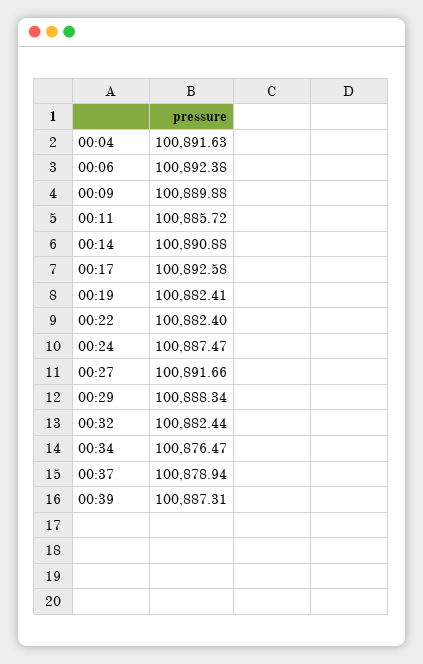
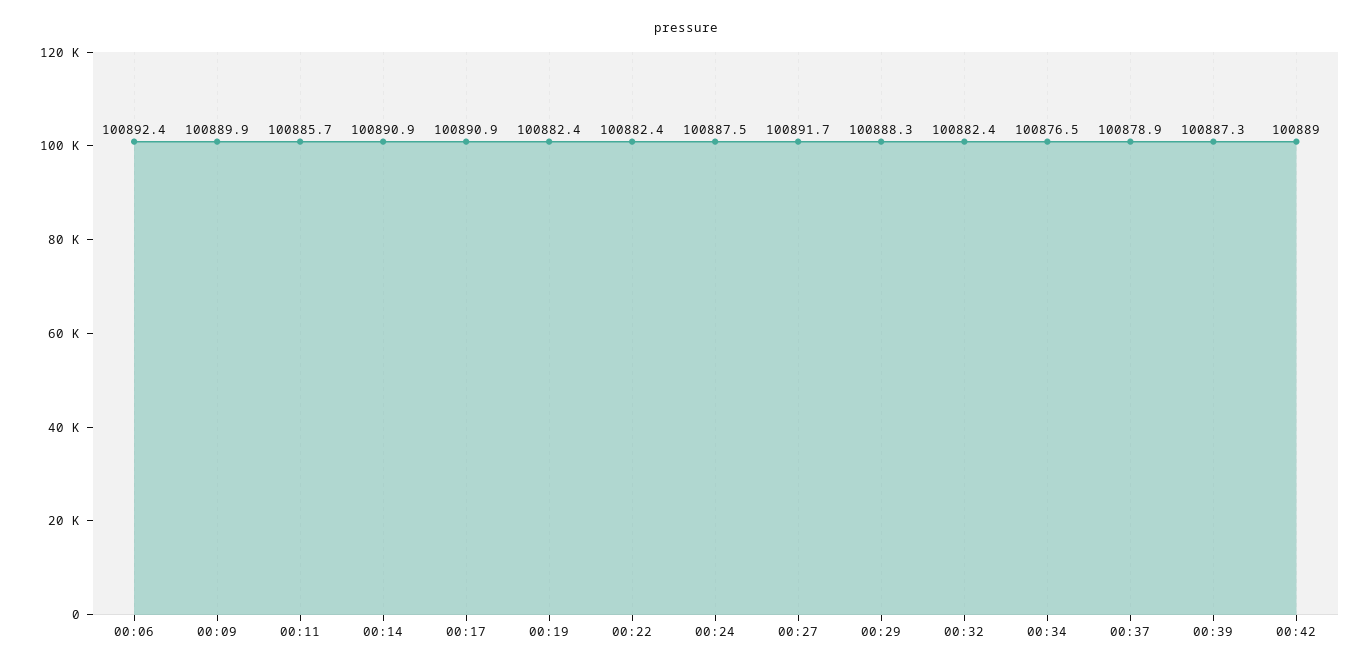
00:04: 100891.63 -> none
00:17: 100892.58 -> 100890.9
00:42: none -> 100889

